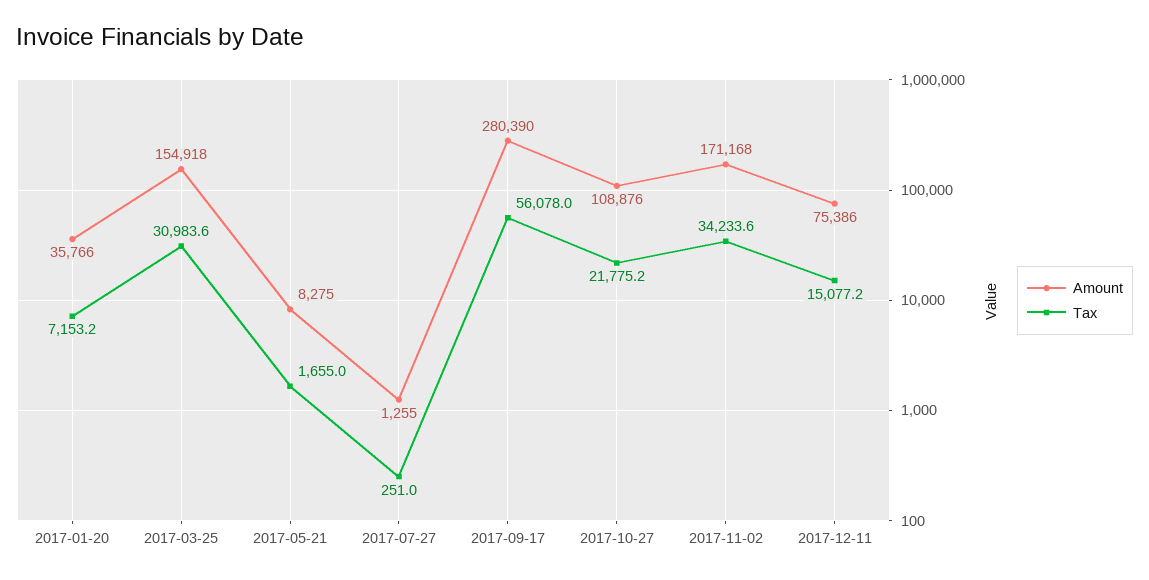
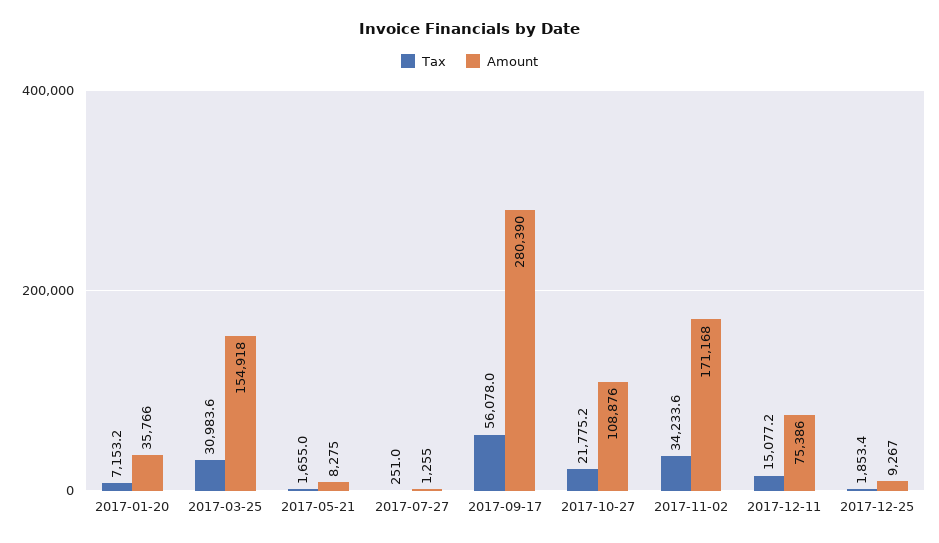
Tax, 2017-12-25: none -> 1853.4
Amount, 2017-12-25: none -> 9267

